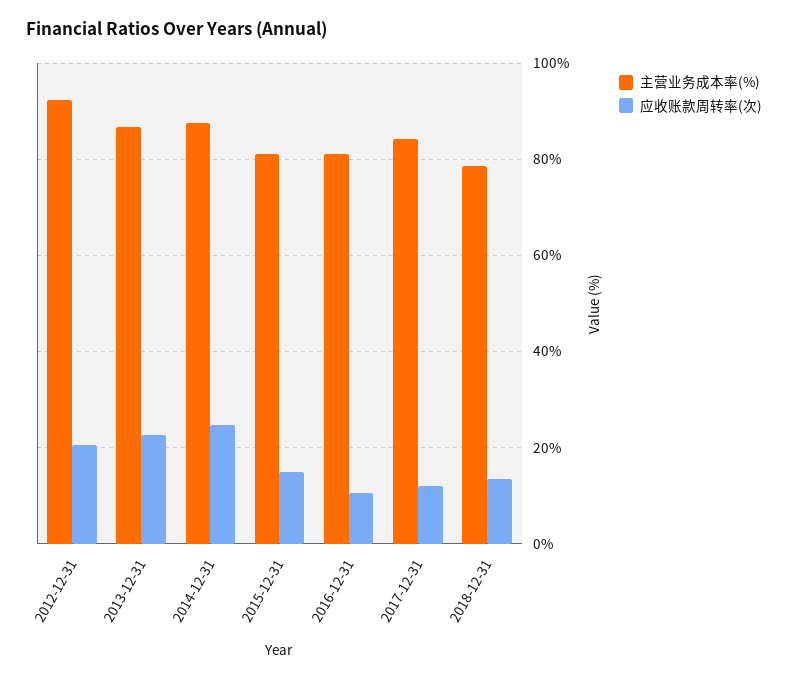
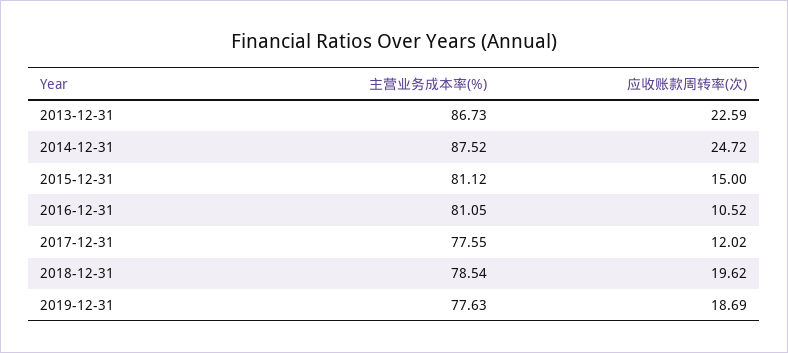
主营业务成本率(%), 2012-12-31: 92 -> none
应收账款周转率(次), 2012-12-31: 20 -> none
主营业务成本率(%), 2017-12-31: 84 -> 77.55
应收账款周转率(次), 2018-12-31: 14 -> 19.62
主营业务成本率(%), 2019-12-31: none -> 77.63
应收账款周转率(次), 2019-12-31: none -> 18.69

